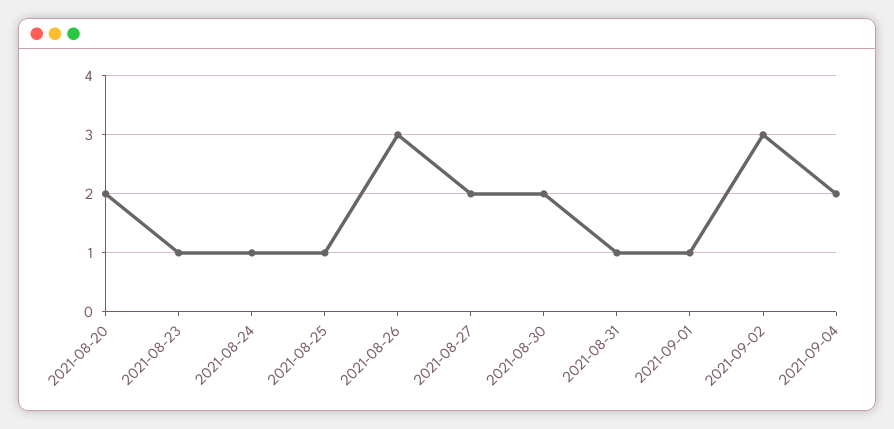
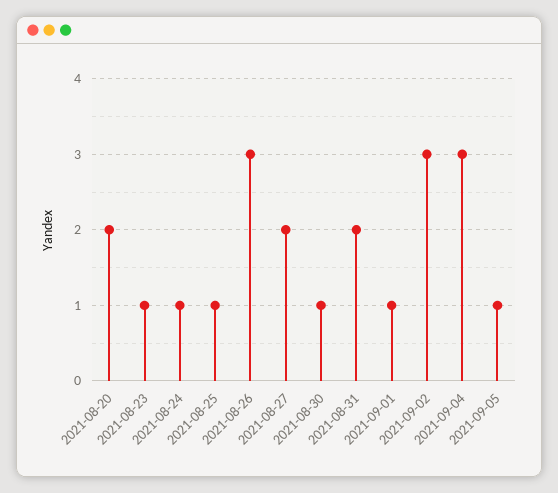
2021-08-30: 2 -> 1
2021-08-31: 1 -> 2
2021-09-04: 2 -> 3
2021-09-05: none -> 1

